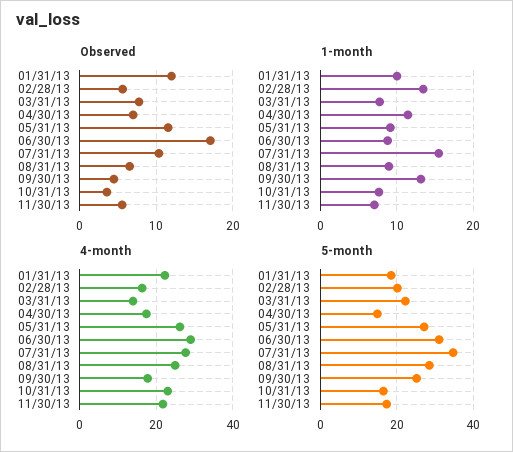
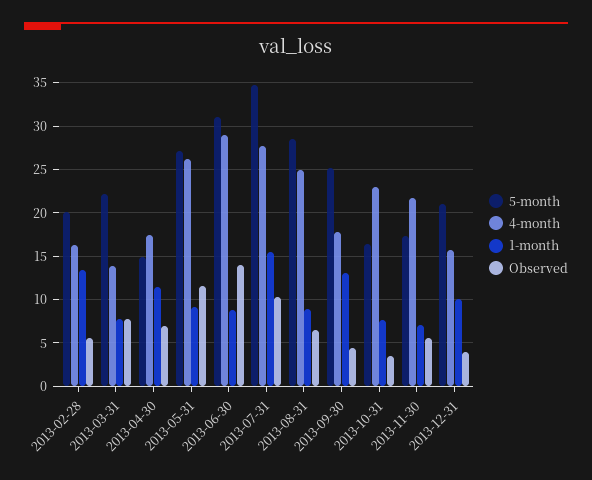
Observed, 01/31/13: 12 -> none
Observed, 06/30/13: 17 -> 14
1-month, 01/31/13: 10 -> none
4-month, 01/31/13: 22 -> none
5-month, 01/31/13: 18 -> none
5-month, 2013-12-31: none -> 21
4-month, 2013-12-31: none -> 16
1-month, 2013-12-31: none -> 10
Observed, 2013-12-31: none -> 4

